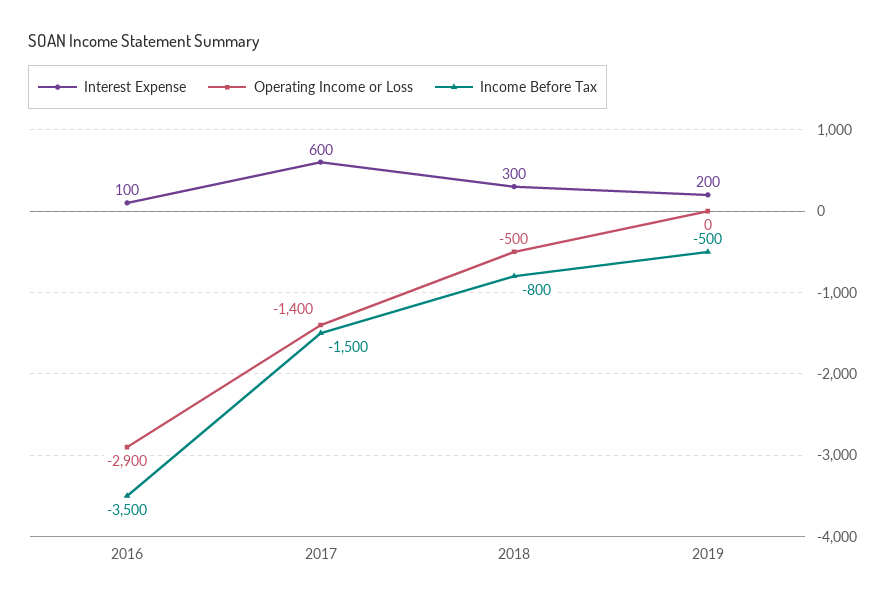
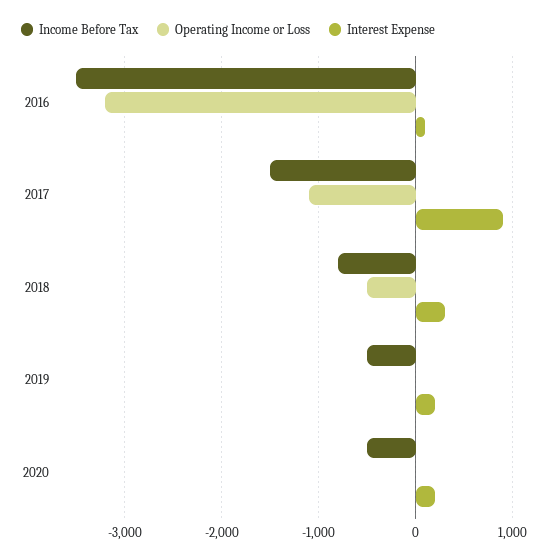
Operating Income or Loss, 2016: -2900 -> -3200
Interest Expense, 2017: 600 -> 900
Operating Income or Loss, 2017: -1400 -> -1100
Income Before Tax, 2020: none -> -500
Operating Income or Loss, 2020: none -> 0
Interest Expense, 2020: none -> 200

